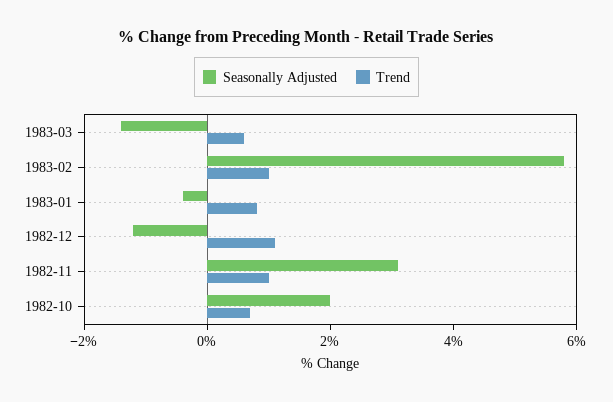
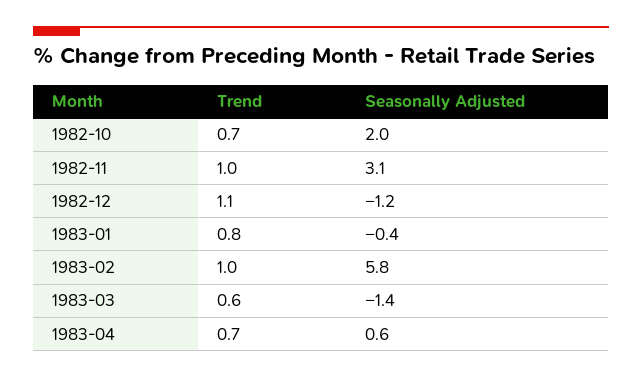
Trend, 1983-04: none -> 0.7
Seasonally Adjusted, 1983-04: none -> 0.6

